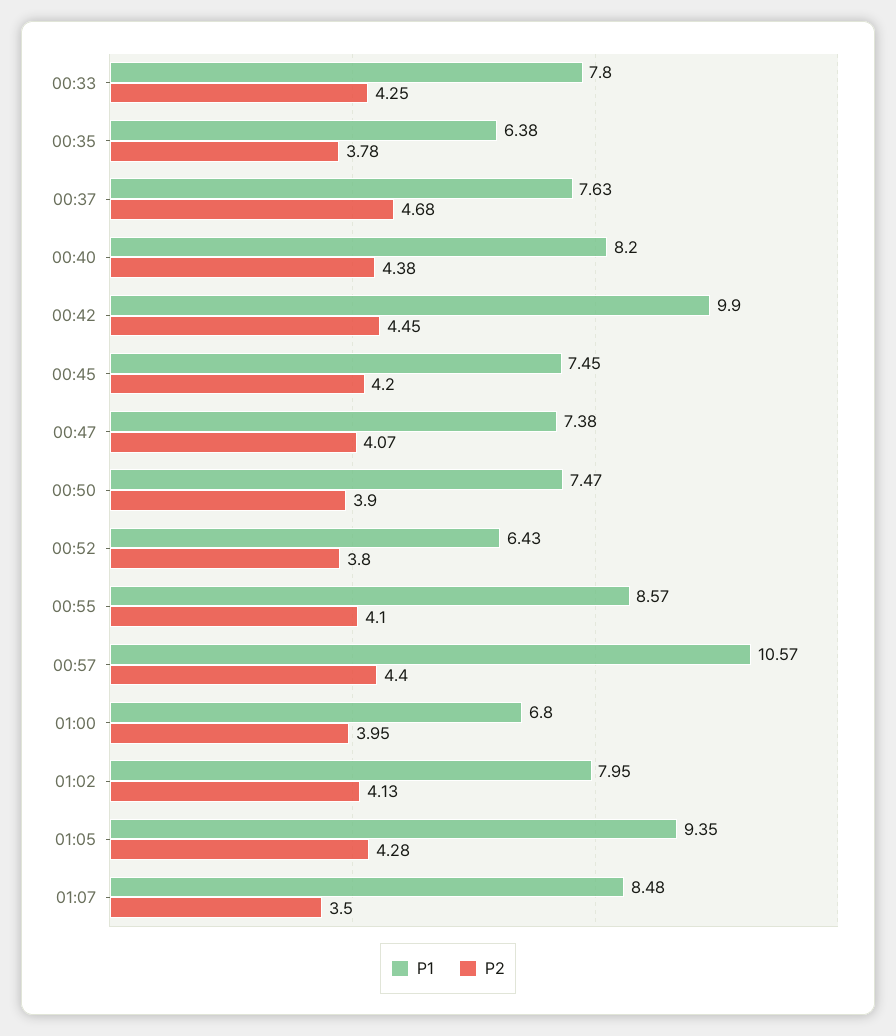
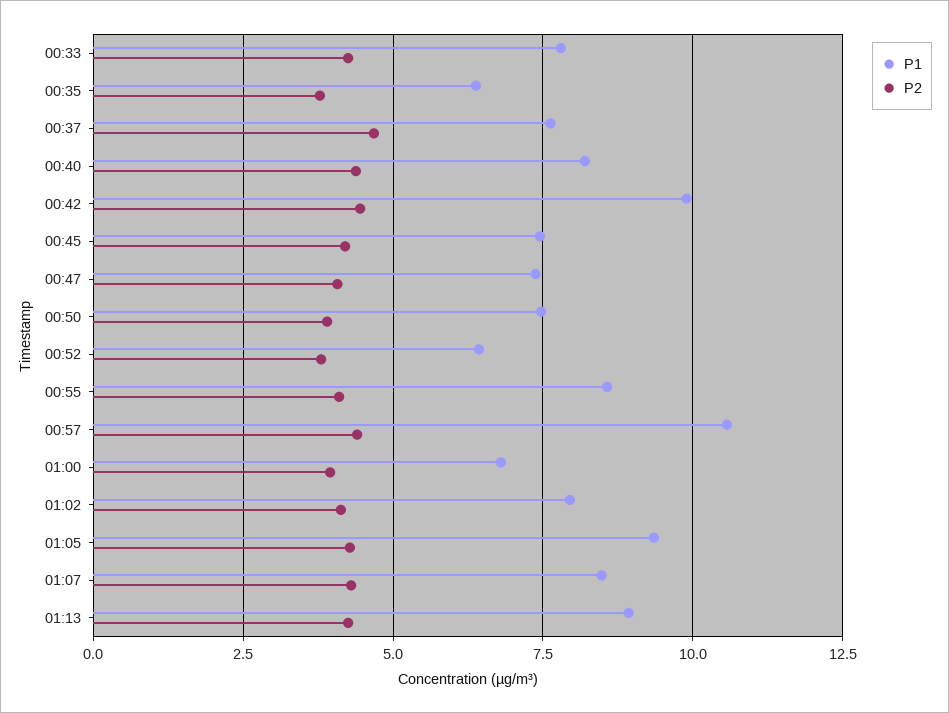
P2, 01:07: 3.5 -> 4.25
P1, 01:13: none -> 9
P2, 01:13: none -> 4.25

